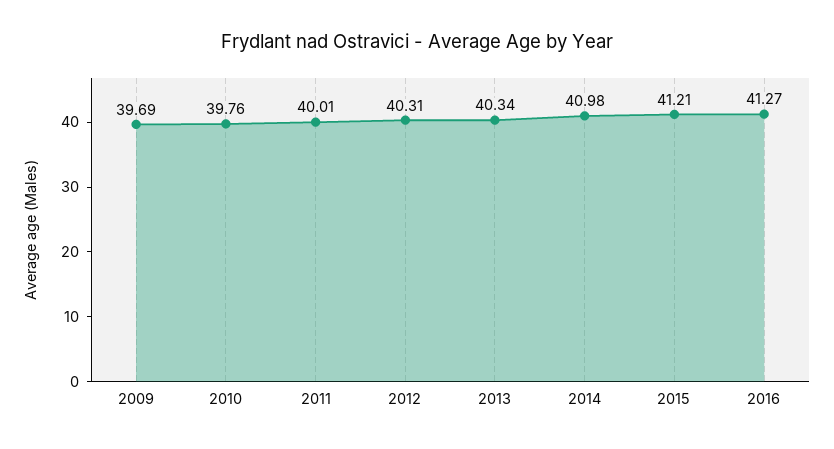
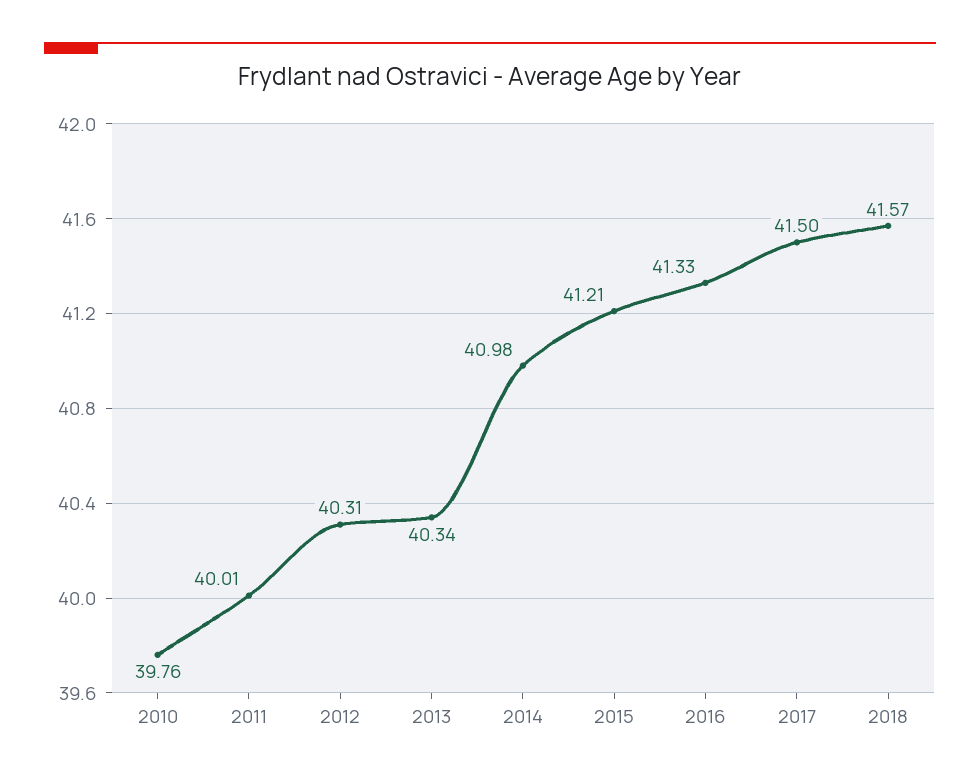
2009: 39.69 -> none
2016: 41.27 -> 41.33
2017: none -> 41.5
2018: none -> 41.57

